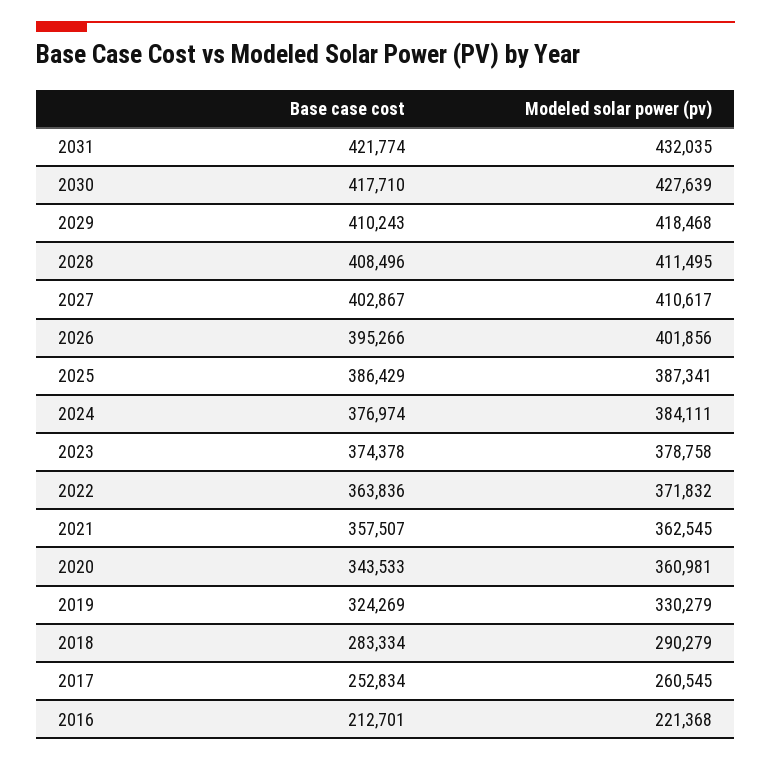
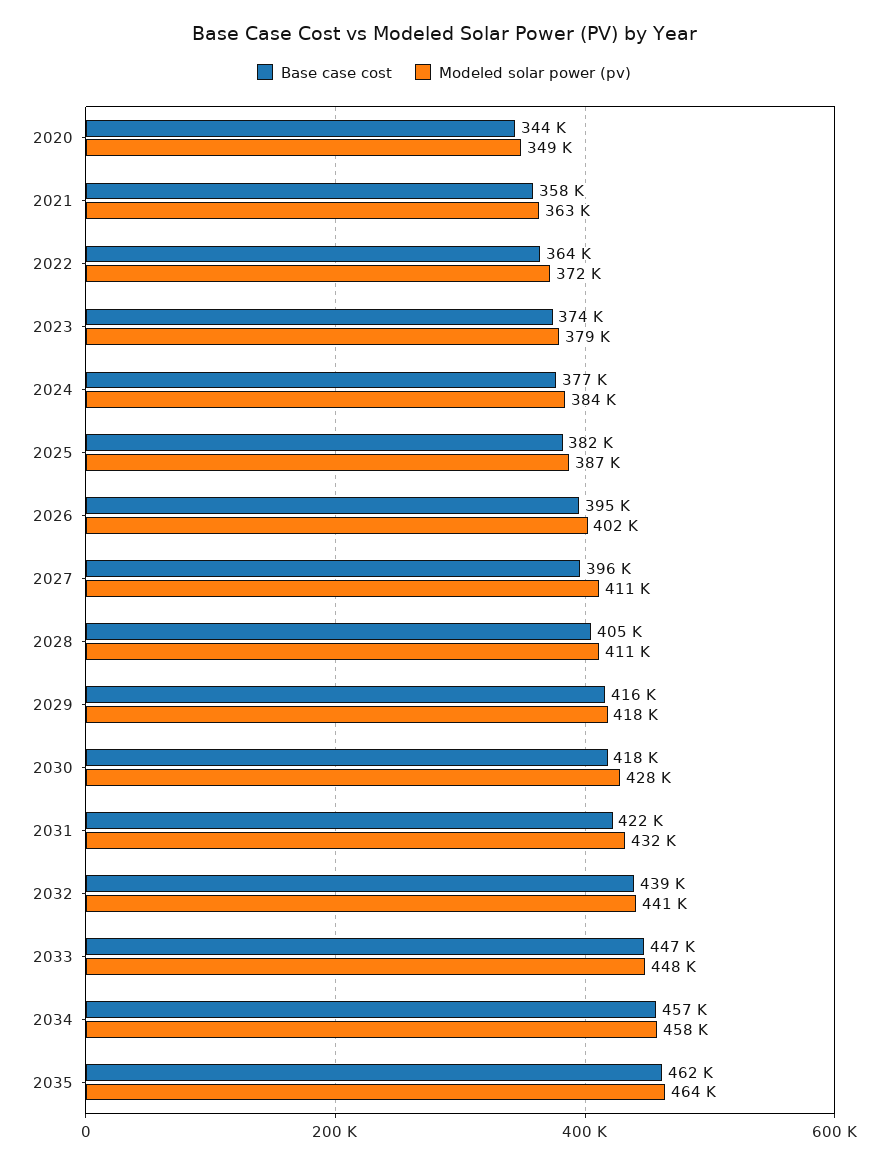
Base case cost, 2029: 410243 -> 416000
Base case cost, 2028: 408496 -> 405000
Base case cost, 2027: 402867 -> 396000
Base case cost, 2025: 386429 -> 382000
Modeled solar power (pv), 2020: 360981 -> 349000
Base case cost, 2019: 324269 -> none
Modeled solar power (pv), 2019: 330279 -> none
Base case cost, 2018: 283334 -> none
Modeled solar power (pv), 2018: 290279 -> none
Base case cost, 2017: 252834 -> none
Modeled solar power (pv), 2017: 260545 -> none
Base case cost, 2016: 212701 -> none
Modeled solar power (pv), 2016: 221368 -> none
Base case cost, 2032: none -> 439000
Modeled solar power (pv), 2032: none -> 441000
Base case cost, 2033: none -> 447000
Modeled solar power (pv), 2033: none -> 448000
Base case cost, 2034: none -> 457000
Modeled solar power (pv), 2034: none -> 458000
Base case cost, 2035: none -> 462000
Modeled solar power (pv), 2035: none -> 464000

